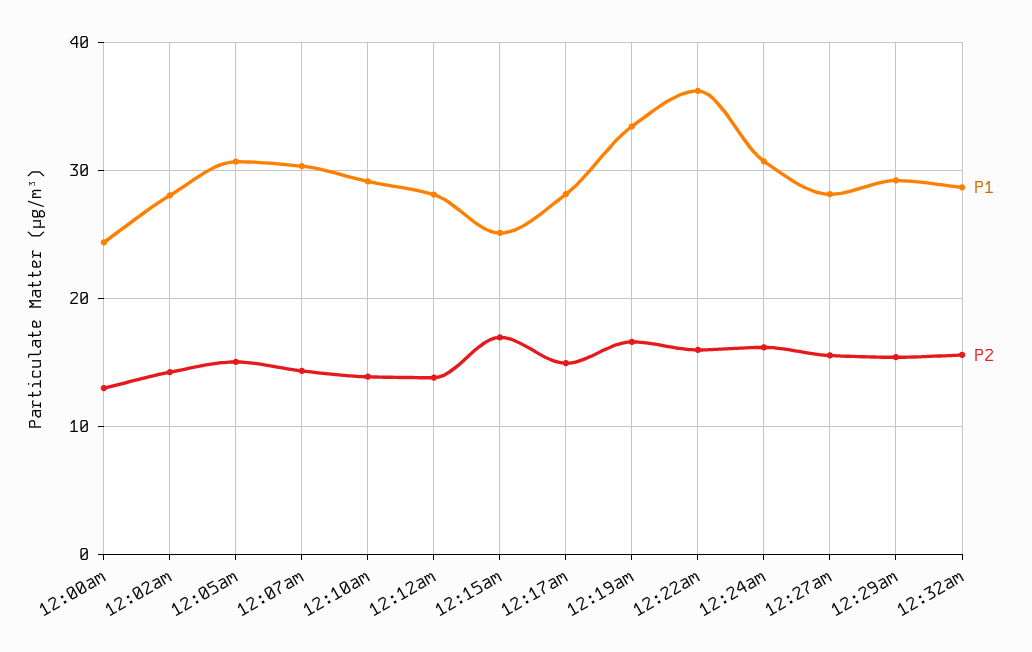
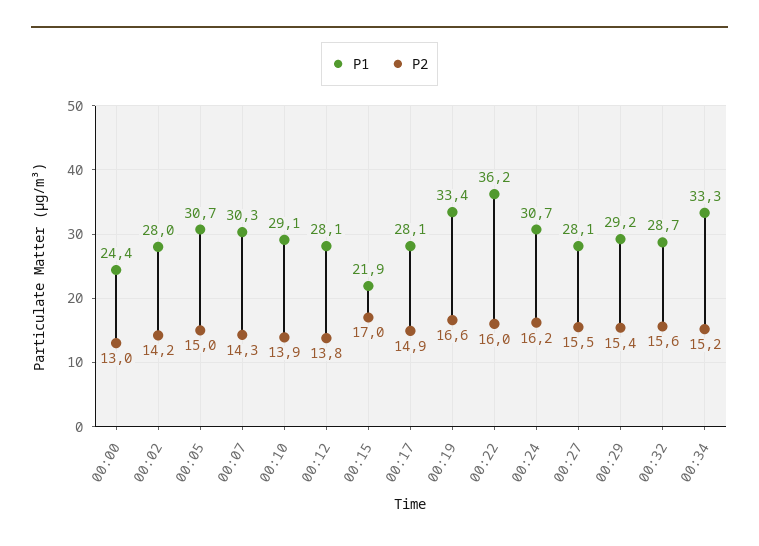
P1, 12:15am: 25 -> 21.9
P1, 00:34: none -> 33.3
P2, 00:34: none -> 15.2

